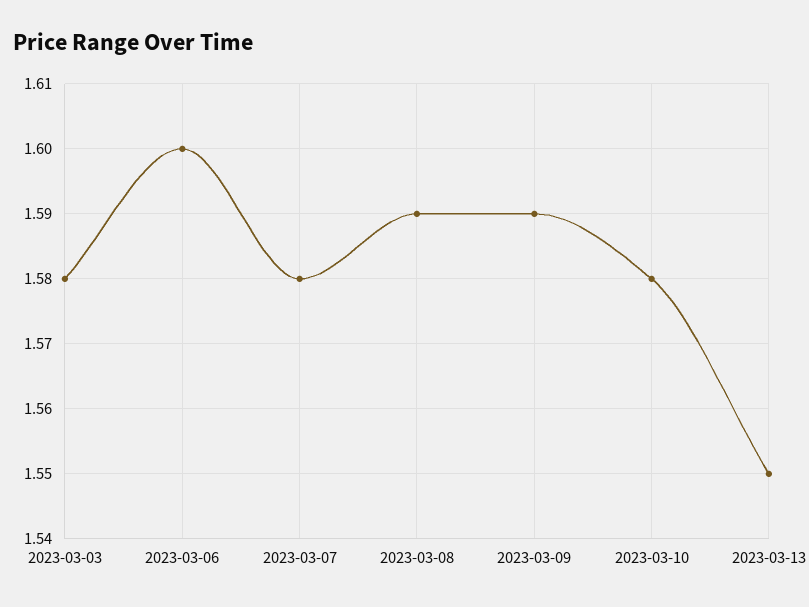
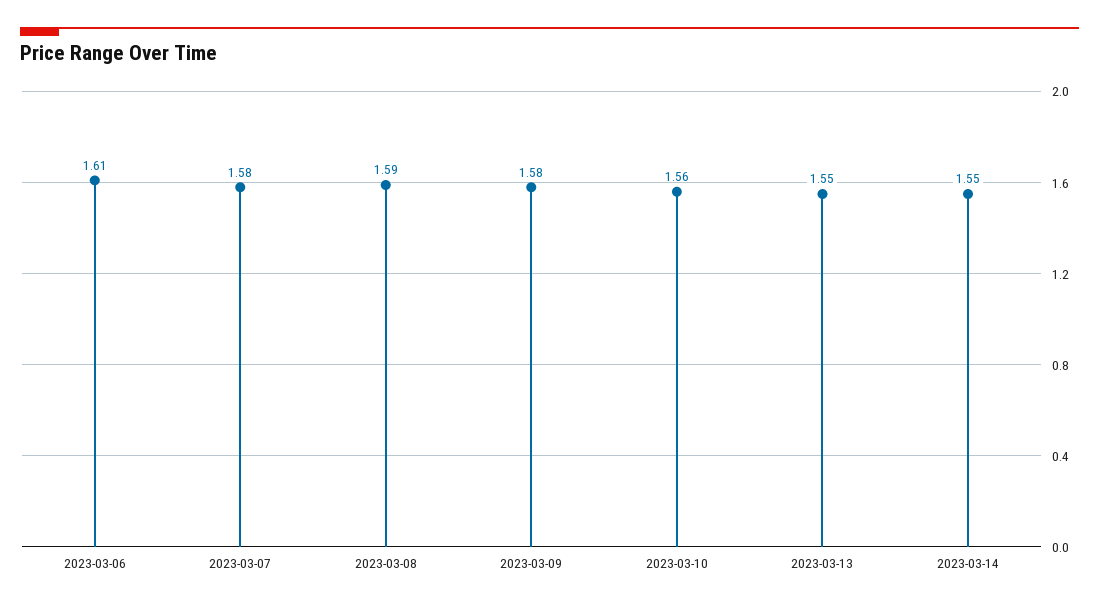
2023-03-03: 1.58 -> none
2023-03-06: 1.6 -> 1.61
2023-03-09: 1.59 -> 1.58
2023-03-10: 1.58 -> 1.56
2023-03-14: none -> 1.55

